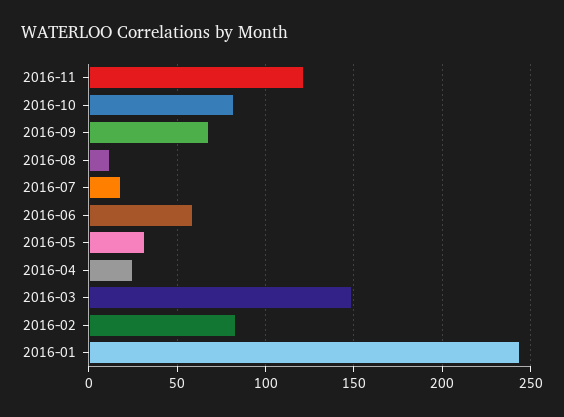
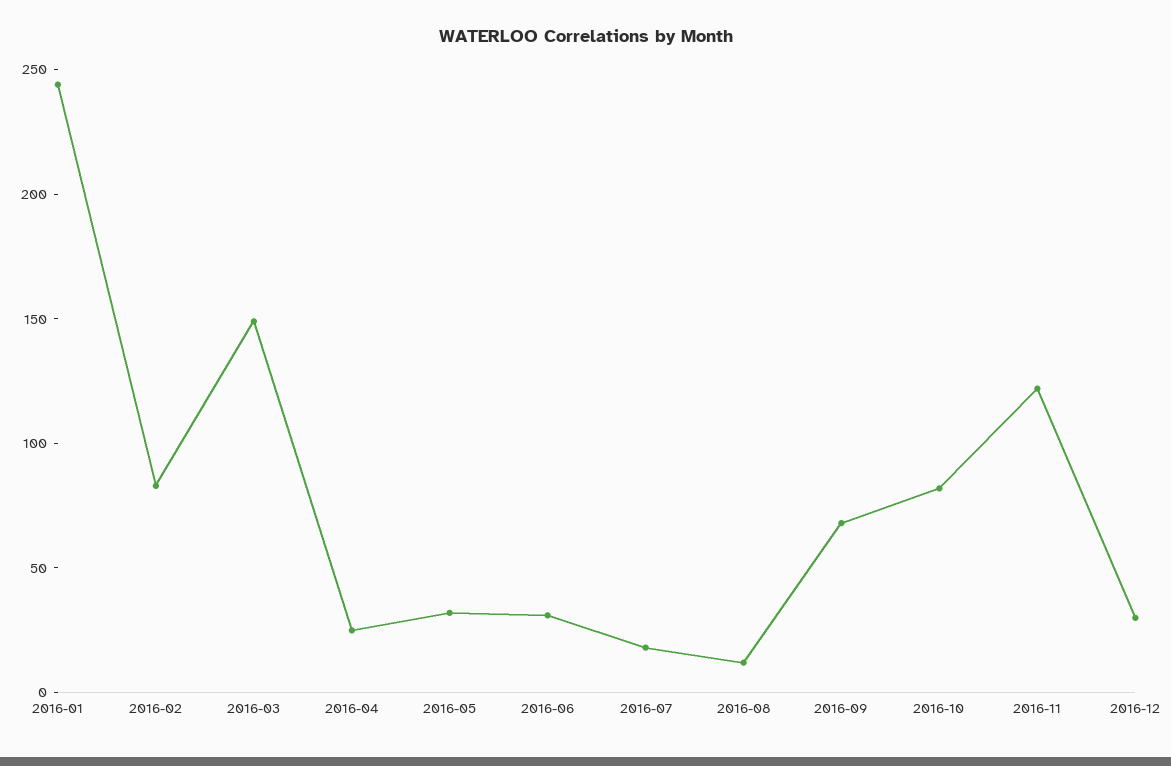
2016-06: 60 -> 30
2016-12: none -> 30

